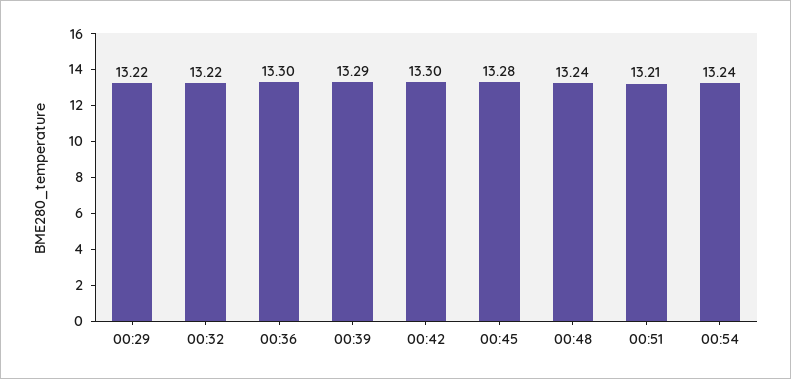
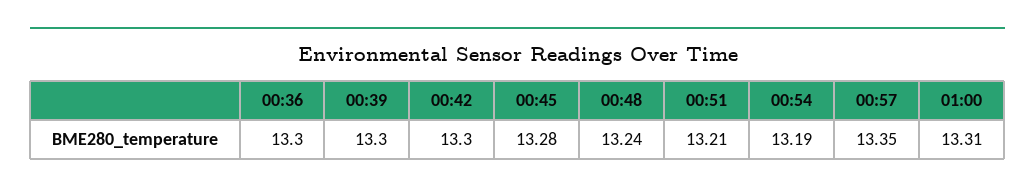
00:29: 13.22 -> none
00:32: 13.22 -> none
00:39: 13.29 -> 13.3
00:54: 13.24 -> 13.19
00:57: none -> 13.35
01:00: none -> 13.31

